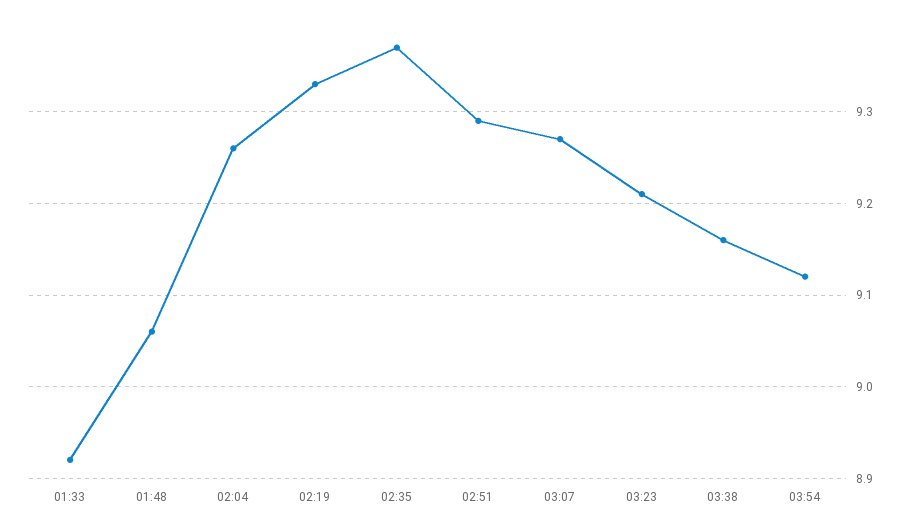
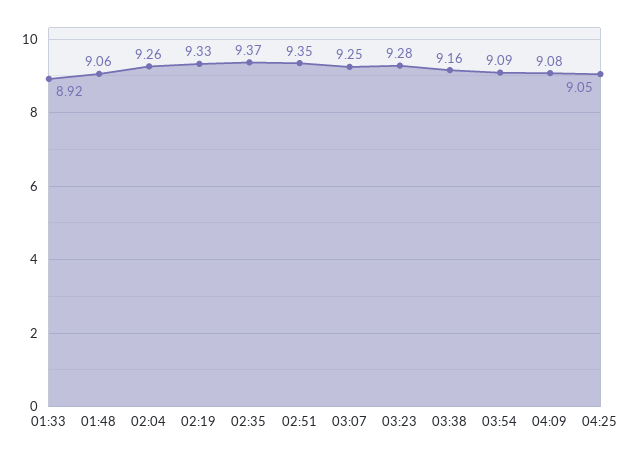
02:51: 9.29 -> 9.35
03:07: 9.27 -> 9.25
03:23: 9.21 -> 9.28
03:54: 9.12 -> 9.09
04:09: none -> 9.08
04:25: none -> 9.05

